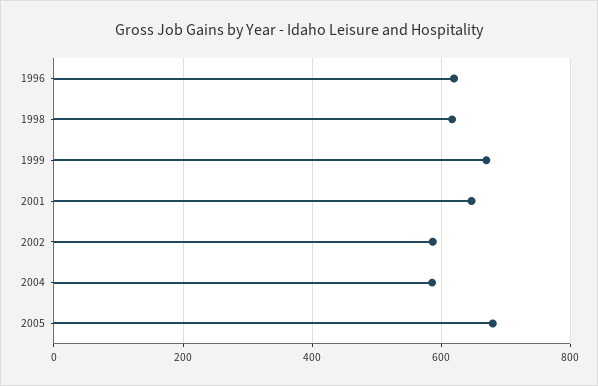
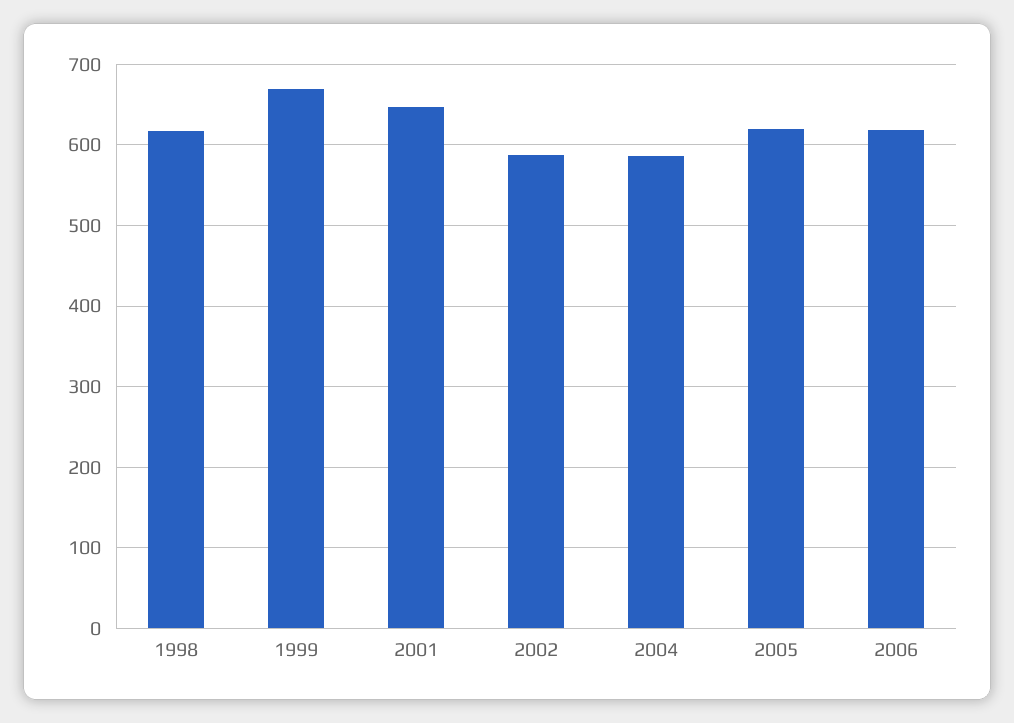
1996: 620 -> none
2005: 680 -> 620
2006: none -> 620

